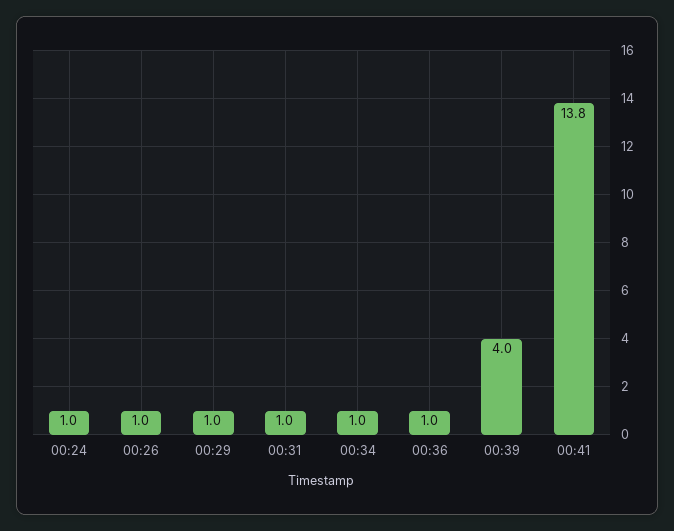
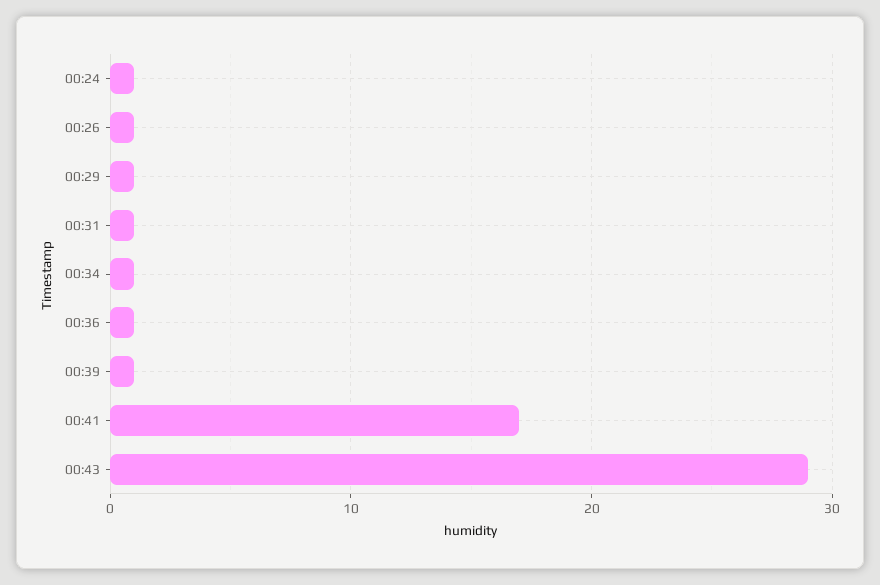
00:39: 4 -> 1
00:41: 13.8 -> 17
00:43: none -> 29

